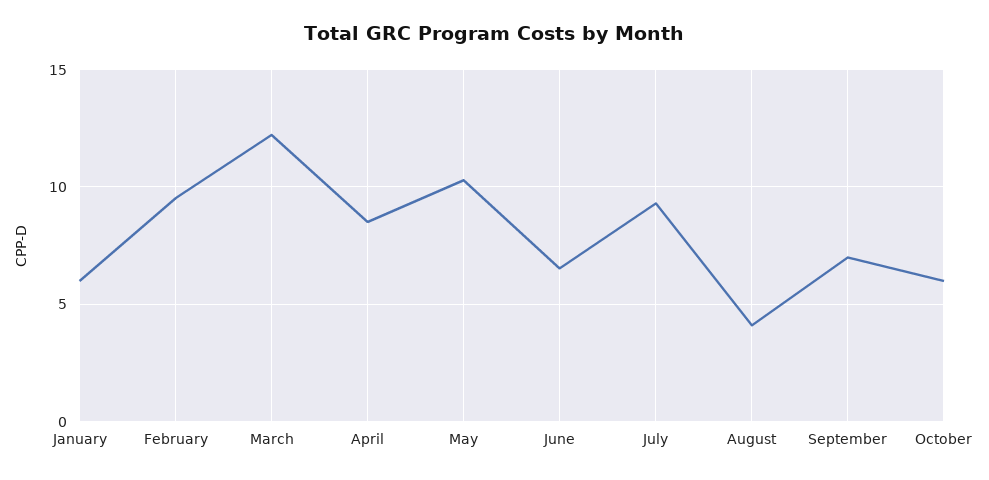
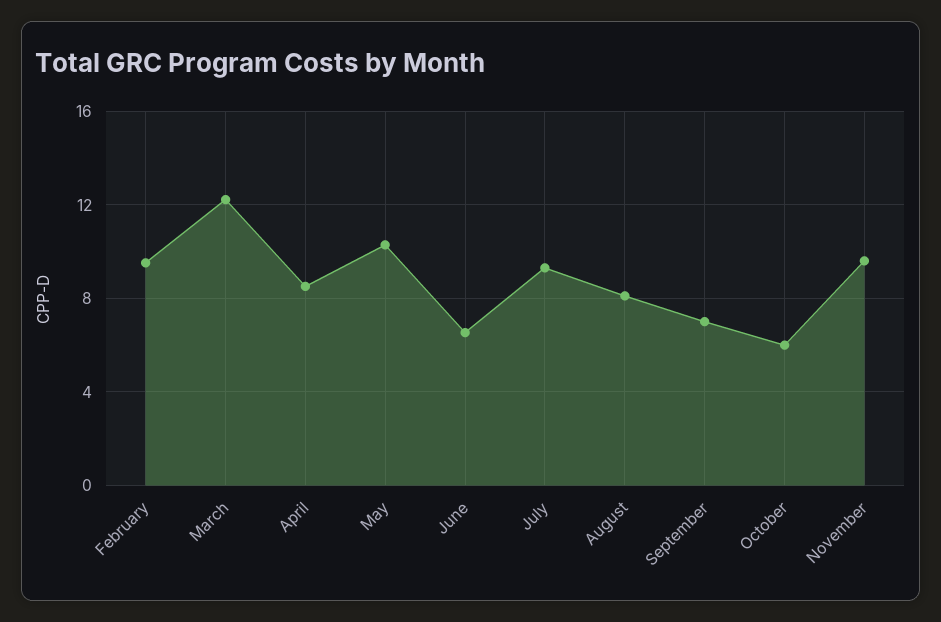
January: 6 -> none
August: 4 -> 8
November: none -> 9.5

